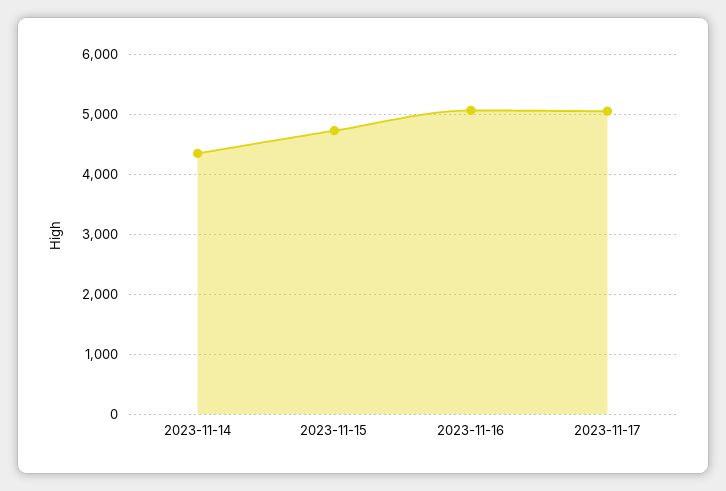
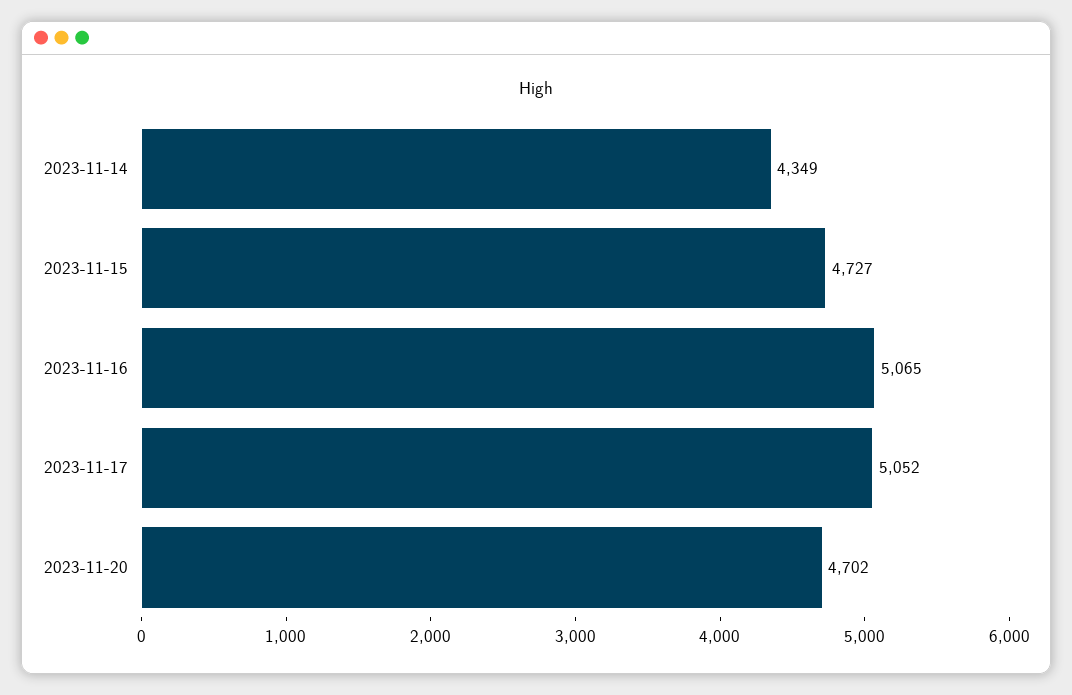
2023-11-20: none -> 4702

